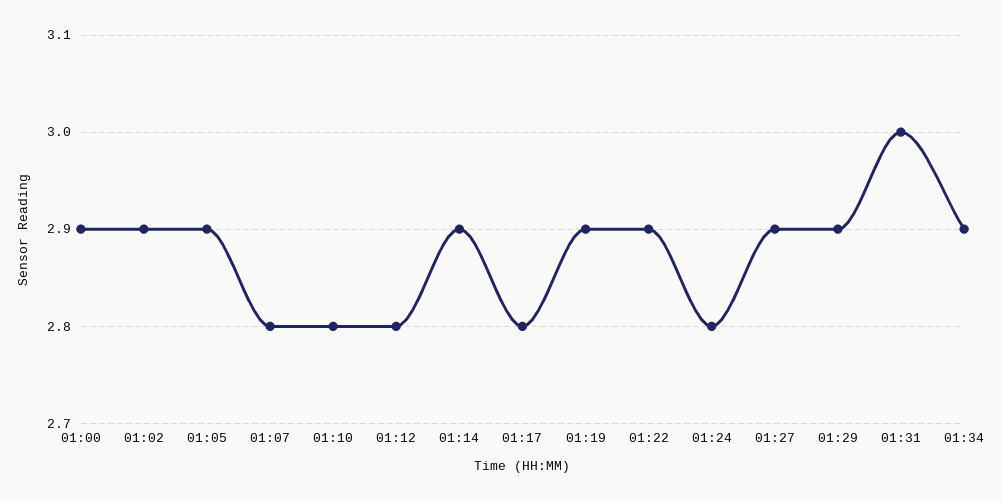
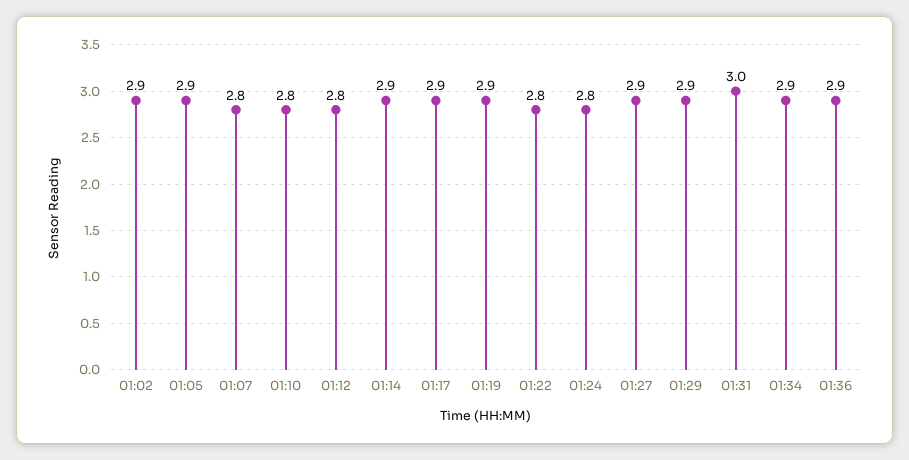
01:00: 2.9 -> none
01:17: 2.8 -> 2.9
01:22: 2.9 -> 2.8
01:36: none -> 2.9

